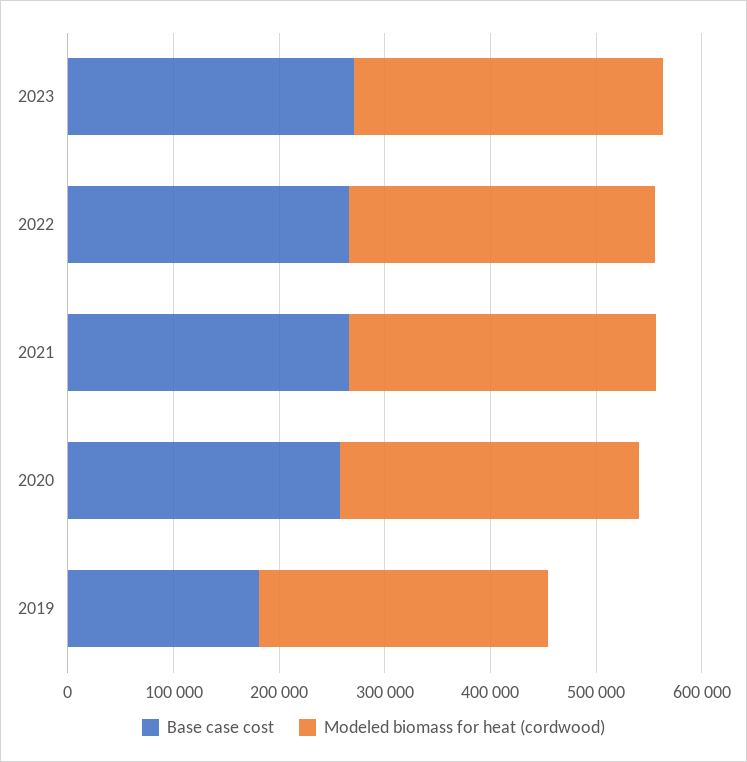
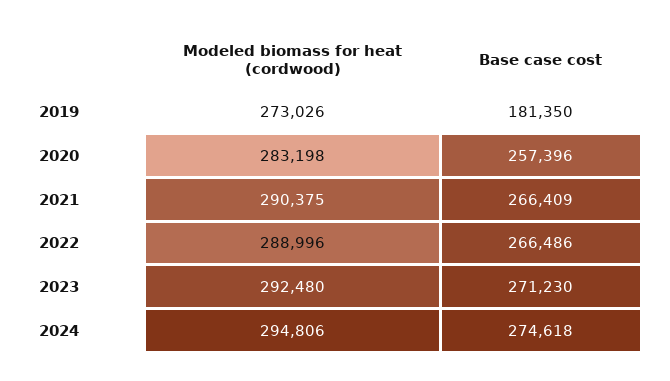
Modeled biomass for heat (cordwood), 2024: none -> 294806
Base case cost, 2024: none -> 274618

